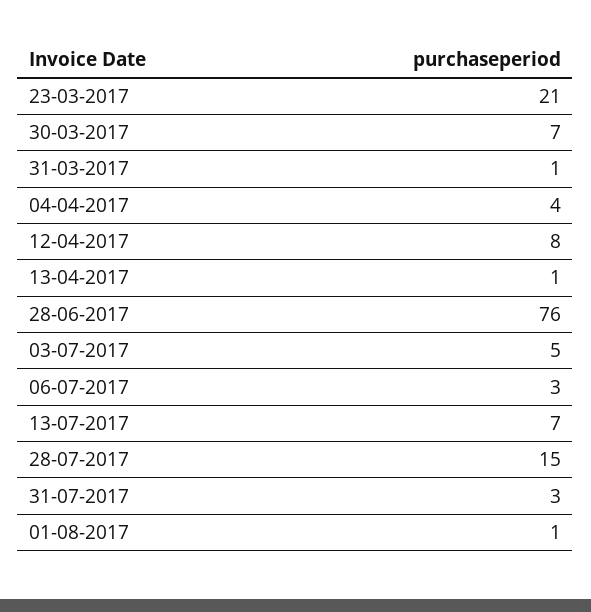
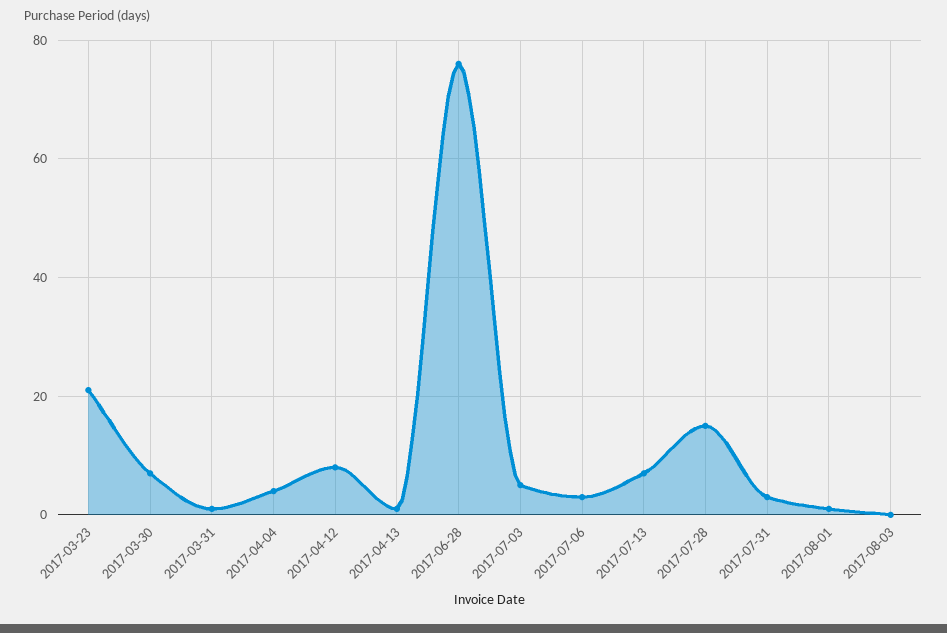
2017-08-03: none -> 0

